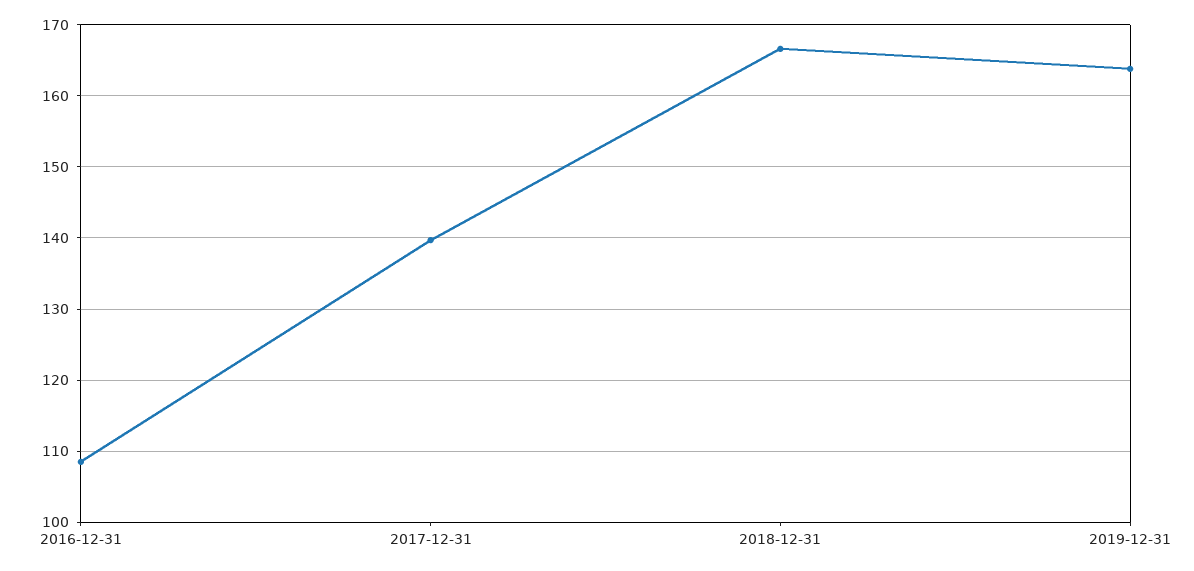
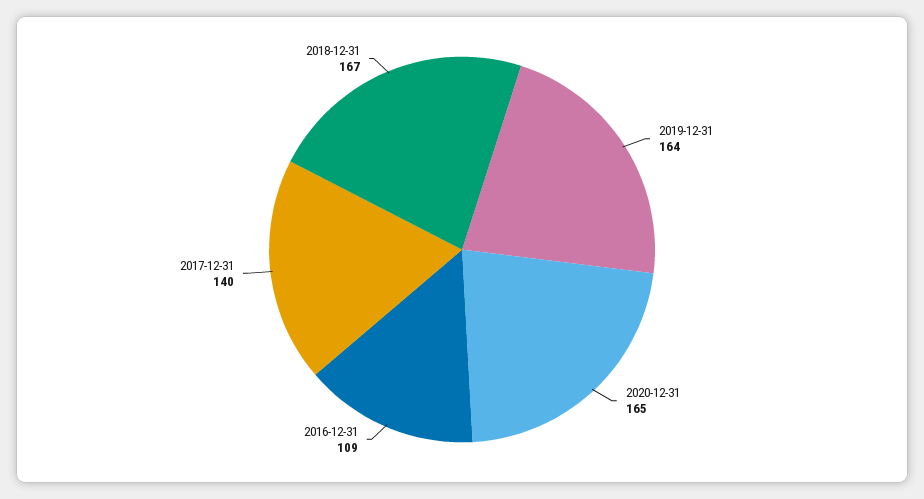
2020-12-31: none -> 165

